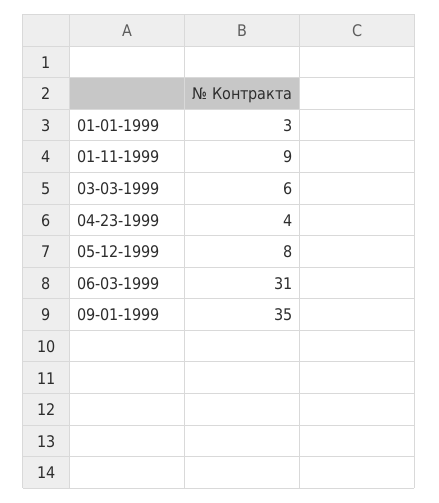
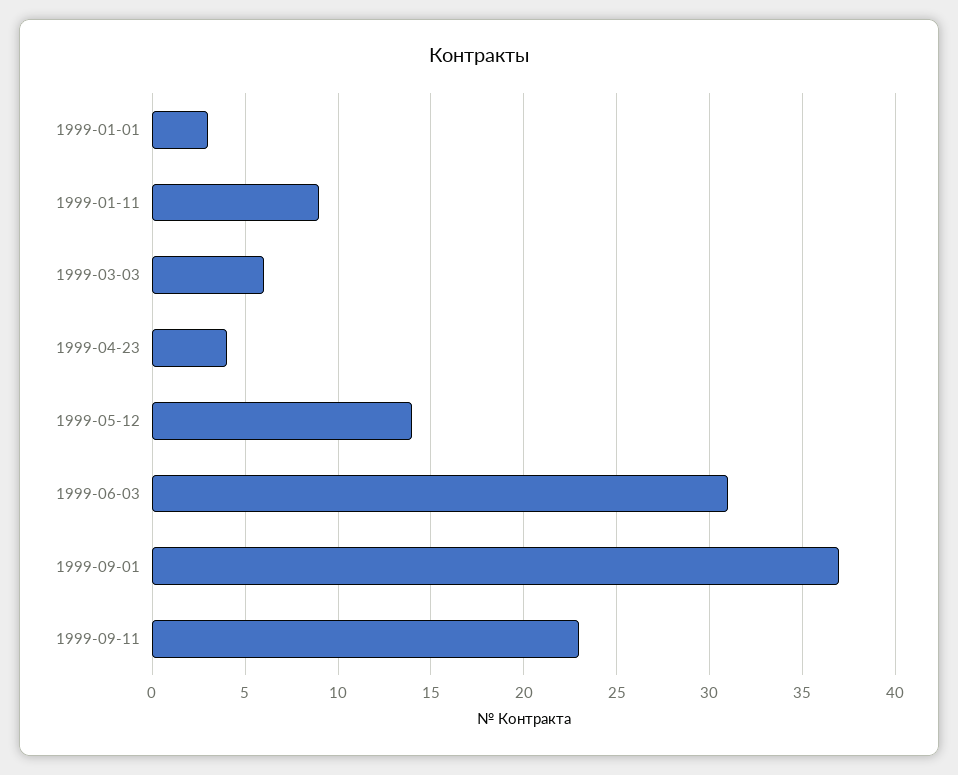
05-12-1999: 8 -> 14
09-01-1999: 35 -> 37
1999-09-11: none -> 23

